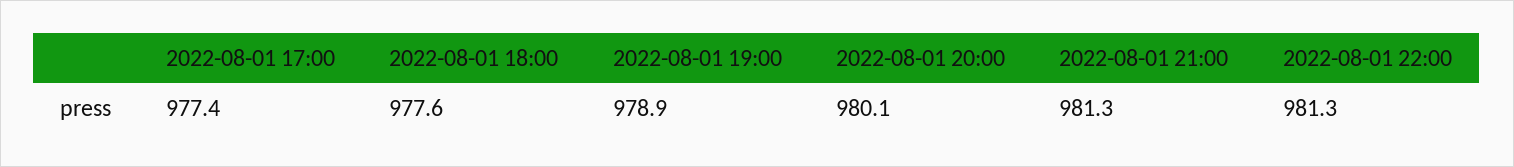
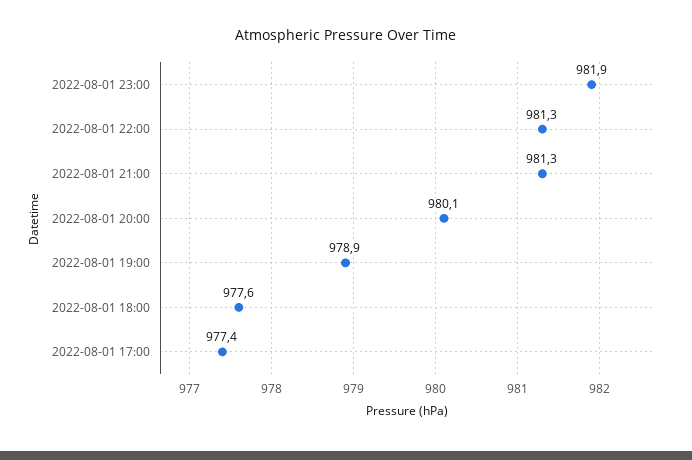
2022-08-01 23:00: none -> 981.9

